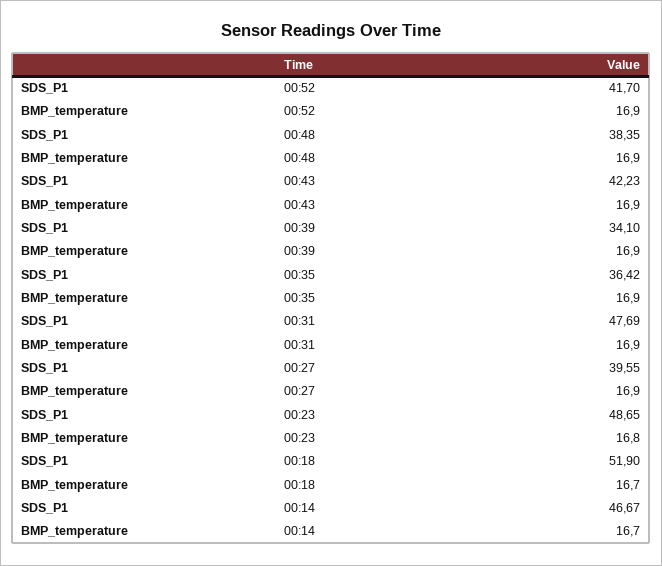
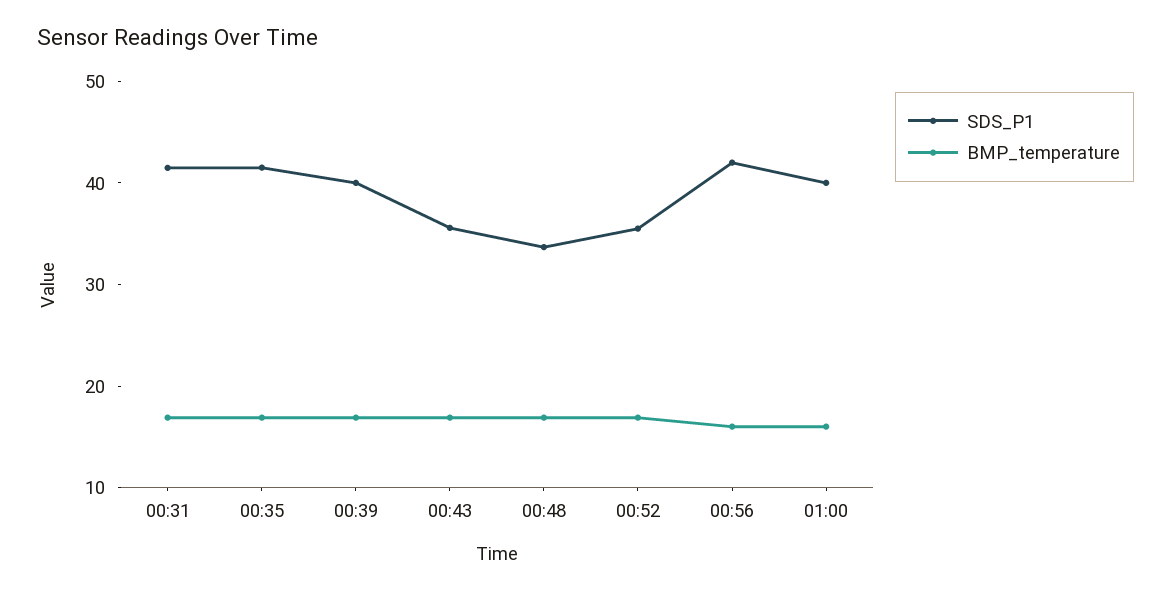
SDS_P1, 00:52: 41.7 -> 36
SDS_P1, 00:48: 38.35 -> 34
SDS_P1, 00:43: 42.23 -> 36
SDS_P1, 00:39: 34.1 -> 40
SDS_P1, 00:35: 36.42 -> 42
SDS_P1, 00:31: 47.69 -> 42
SDS_P1, 00:27: 39.55 -> none
BMP_temperature, 00:27: 16.9 -> none
SDS_P1, 00:23: 48.65 -> none
BMP_temperature, 00:23: 16.8 -> none
SDS_P1, 00:18: 51.9 -> none
BMP_temperature, 00:18: 16.7 -> none
SDS_P1, 00:14: 46.67 -> none
BMP_temperature, 00:14: 16.7 -> none
SDS_P1, 00:56: none -> 42
BMP_temperature, 00:56: none -> 16
SDS_P1, 01:00: none -> 40
BMP_temperature, 01:00: none -> 16

